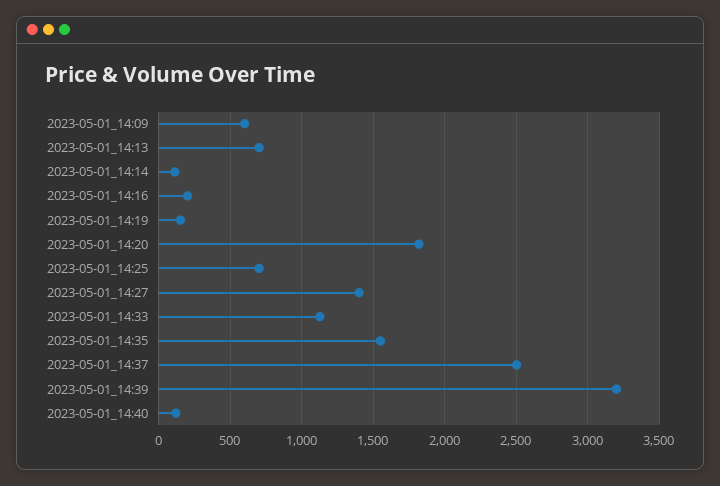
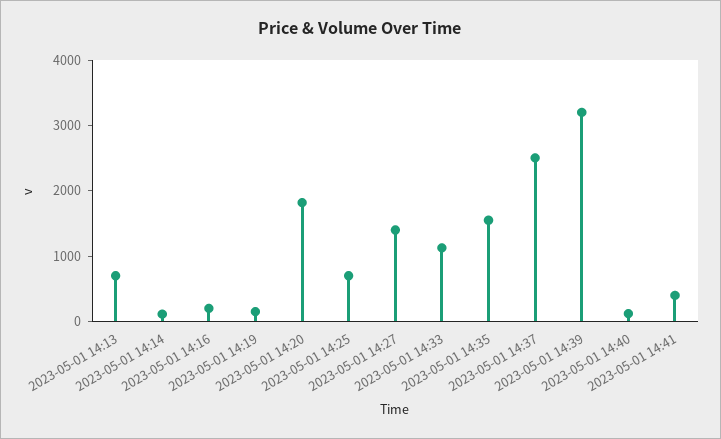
2023-05-01_14:09: 600 -> none
2023-05-01 14:41: none -> 400

